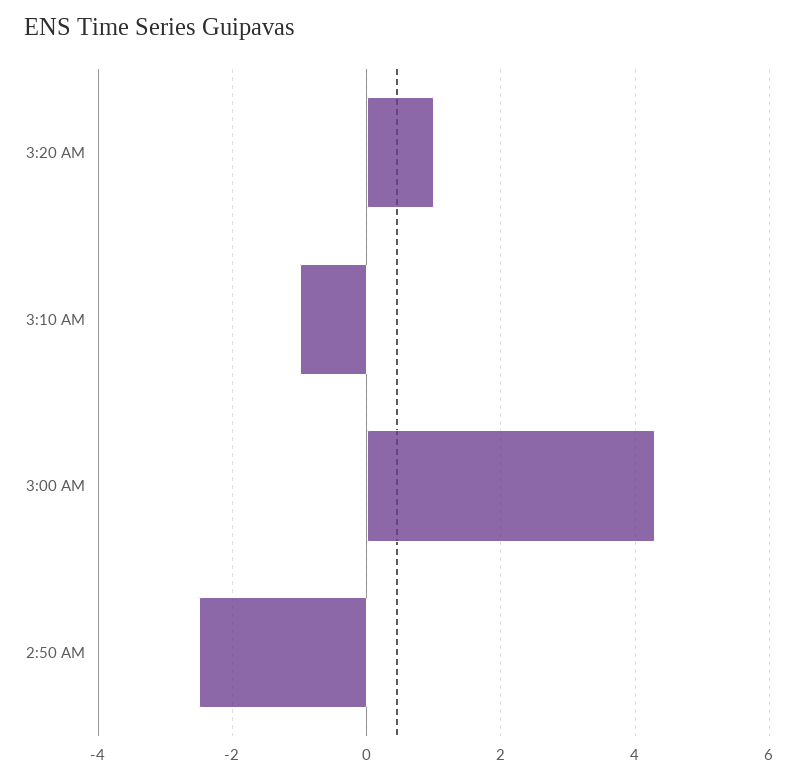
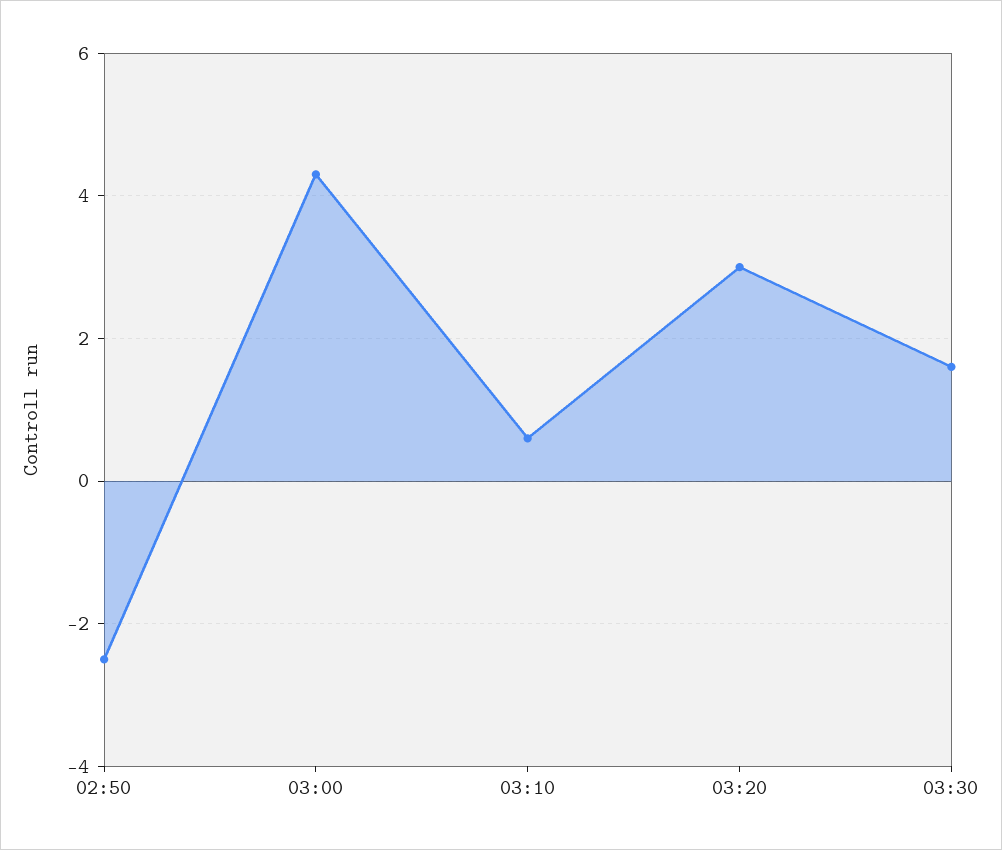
3:20 AM: 1 -> 3
3:10 AM: -1 -> 0.5
03:30: none -> 1.5

